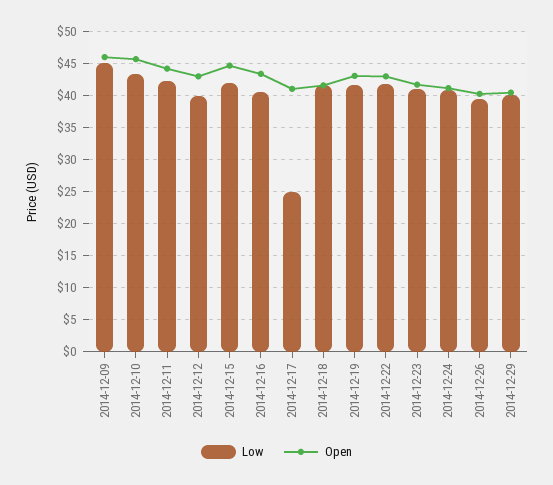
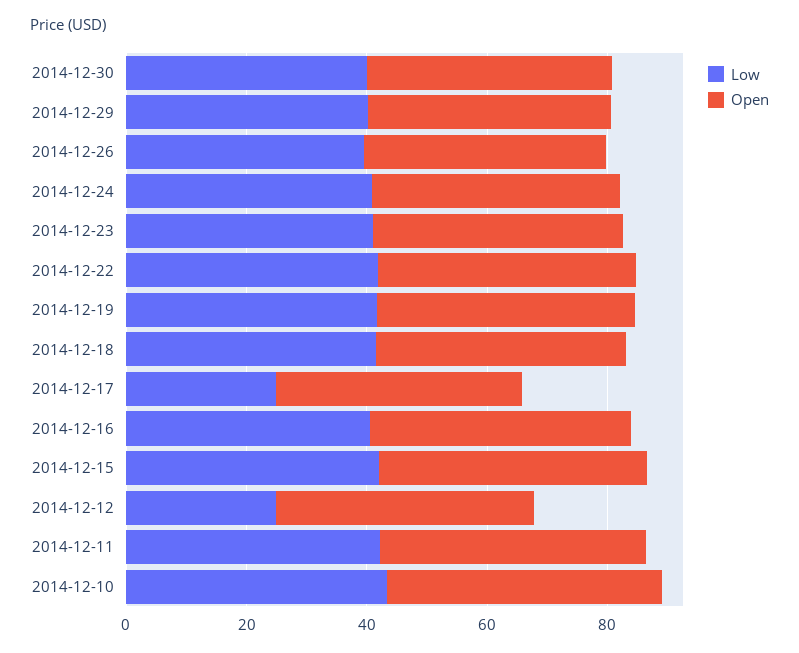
Low, 2014-12-09: 45 -> none
Open, 2014-12-09: 46 -> none
Low, 2014-12-12: 40 -> 25
Low, 2014-12-30: none -> 40
Open, 2014-12-30: none -> 40

